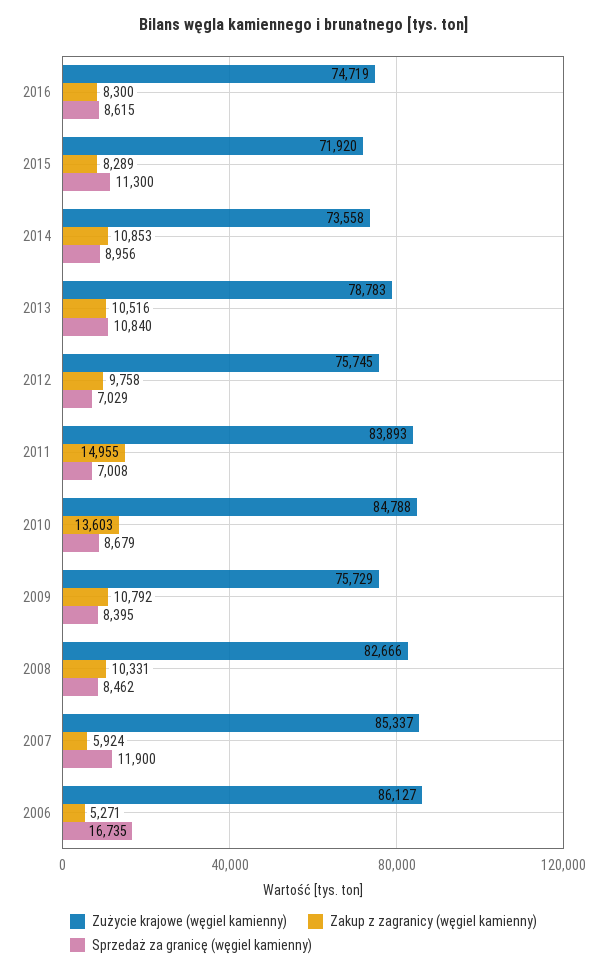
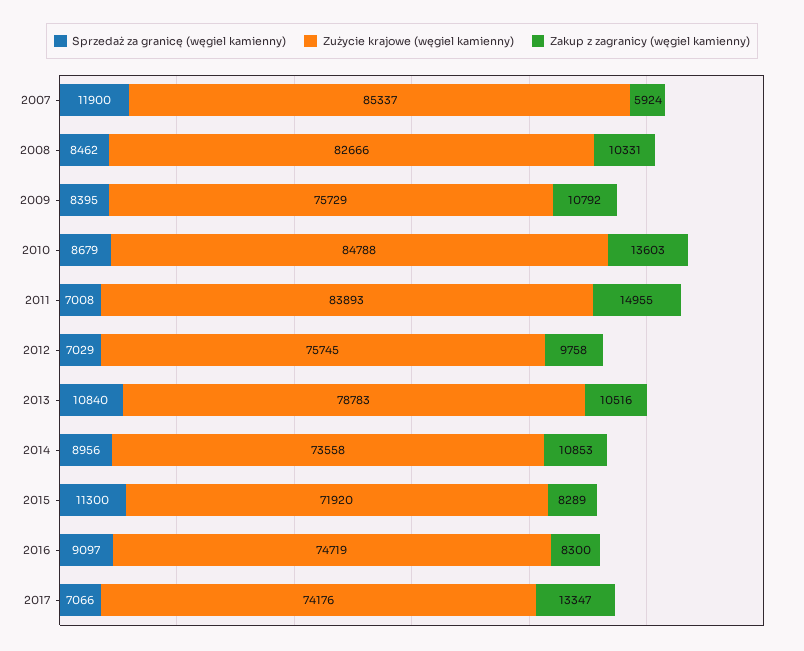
Sprzedaż za granicę (węgiel kamienny), 2016: 8615 -> 9097
Zużycie krajowe (węgiel kamienny), 2006: 86127 -> none
Zakup z zagranicy (węgiel kamienny), 2006: 5271 -> none
Sprzedaż za granicę (węgiel kamienny), 2006: 16735 -> none
Sprzedaż za granicę (węgiel kamienny), 2017: none -> 7066
Zużycie krajowe (węgiel kamienny), 2017: none -> 74176
Zakup z zagranicy (węgiel kamienny), 2017: none -> 13347

